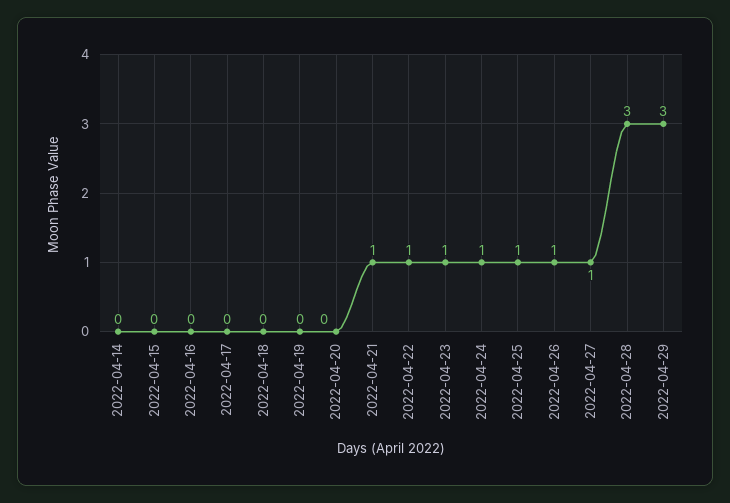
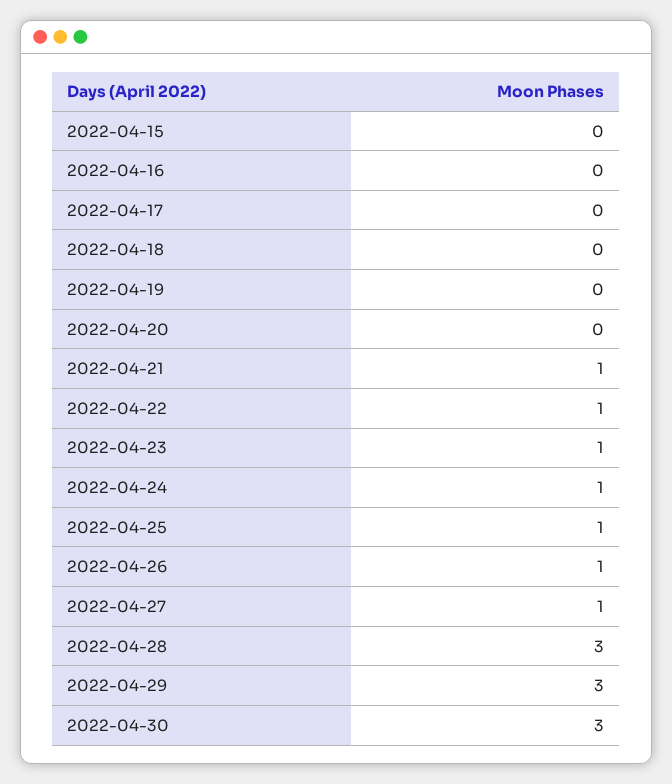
2022-04-14: 0 -> none
2022-04-30: none -> 3

